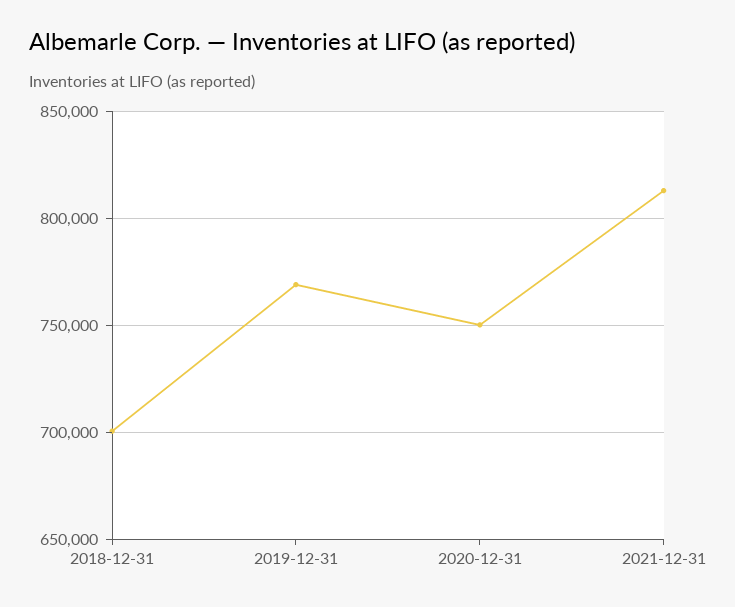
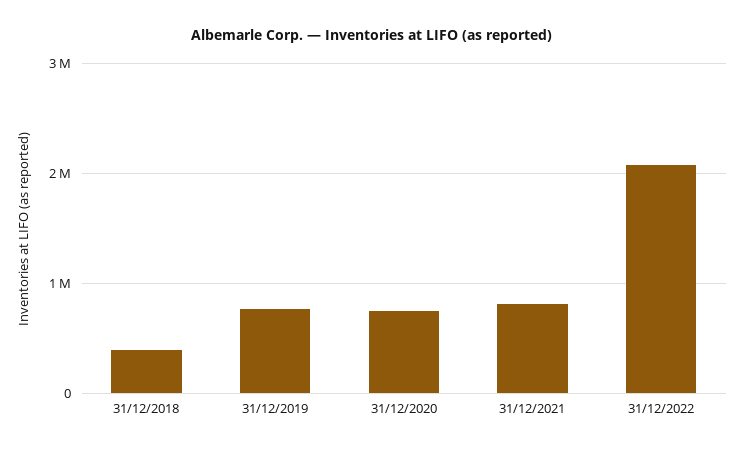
2018-12-31: 700000 -> 400000
31/12/2022: none -> 2100000

